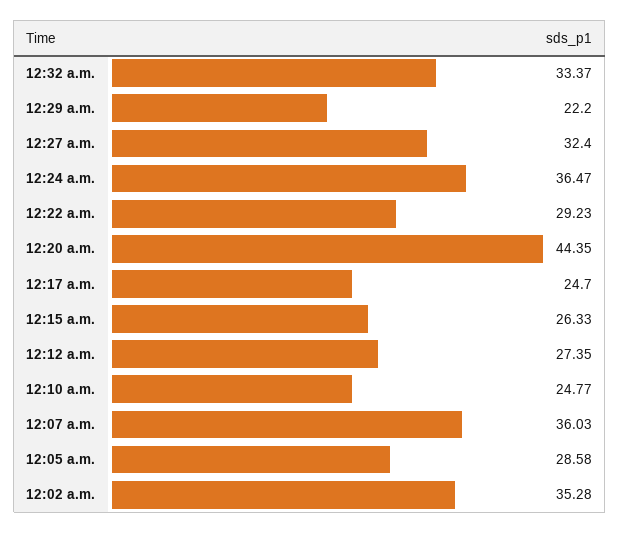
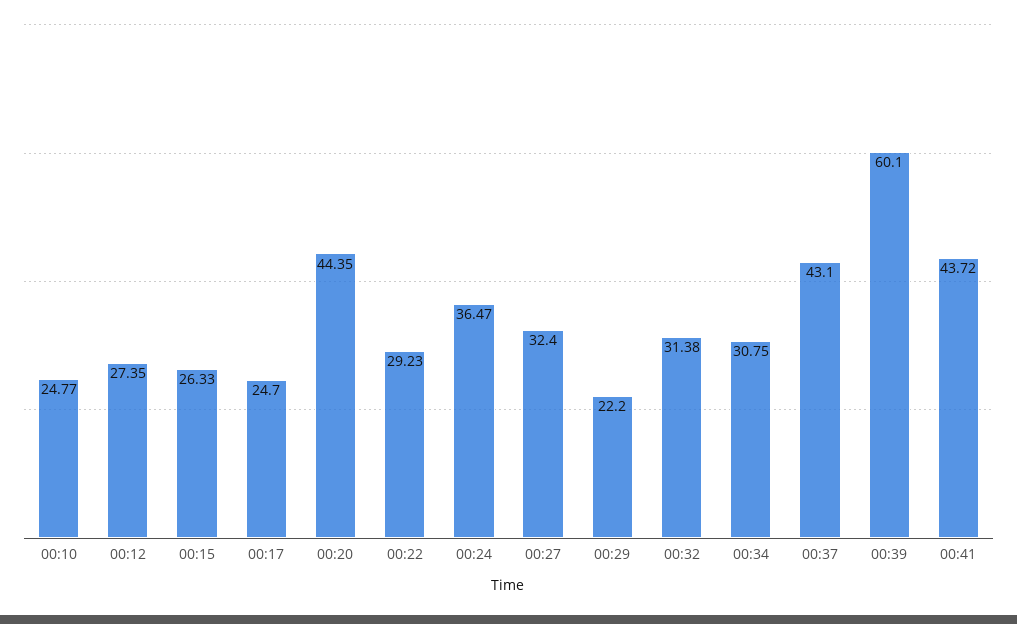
12:32 a.m.: 33.37 -> 31.38
12:07 a.m.: 36.03 -> none
12:05 a.m.: 28.58 -> none
12:02 a.m.: 35.28 -> none
00:34: none -> 30.75
00:37: none -> 43.1
00:39: none -> 60.1
00:41: none -> 43.72

